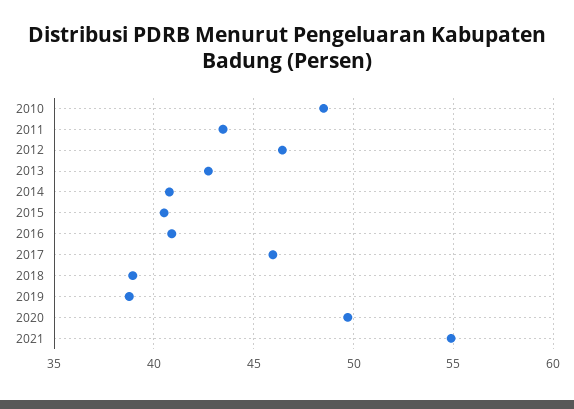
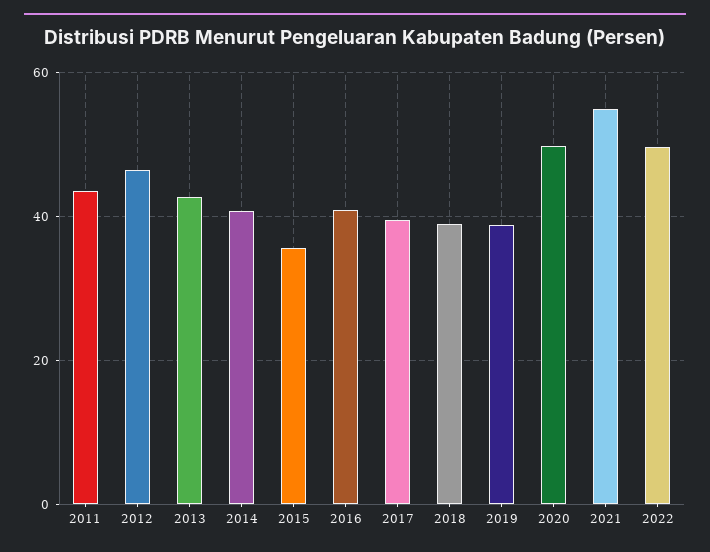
2010: 48.5 -> none
2015: 40.5 -> 36
2017: 46 -> 40
2022: none -> 50

